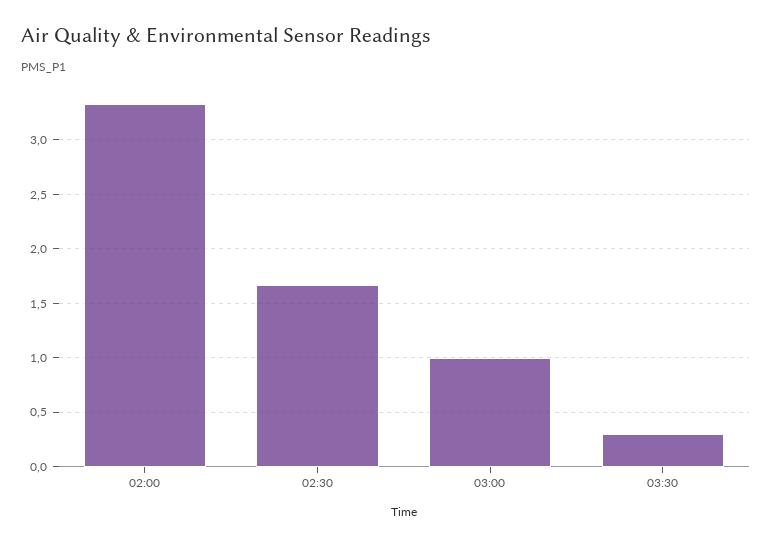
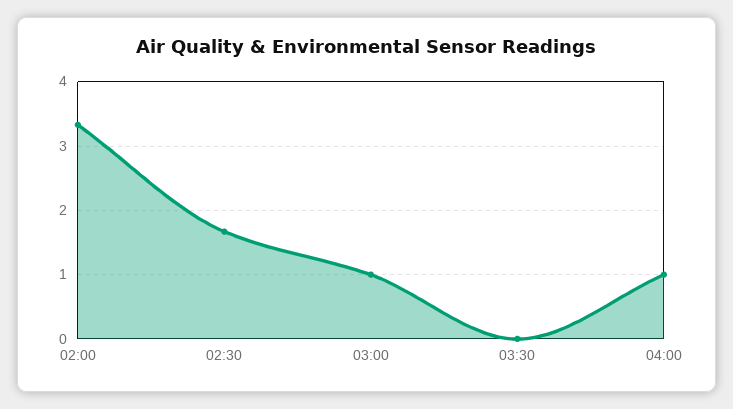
03:30: 0.3 -> 0
04:00: none -> 1

